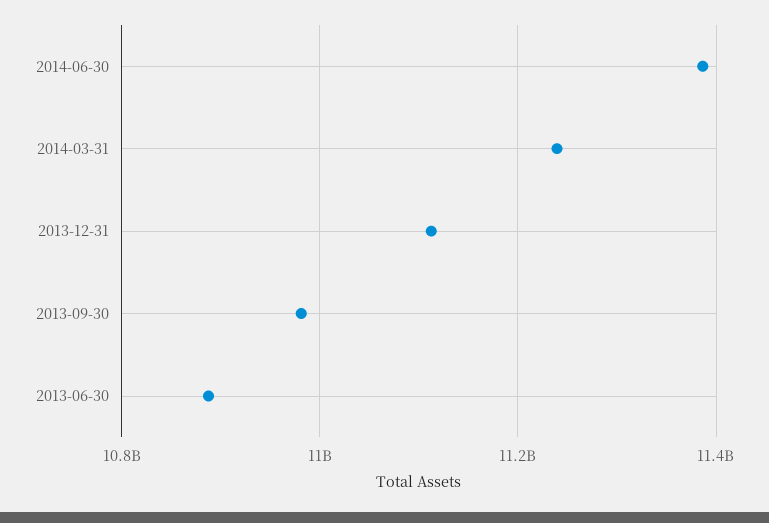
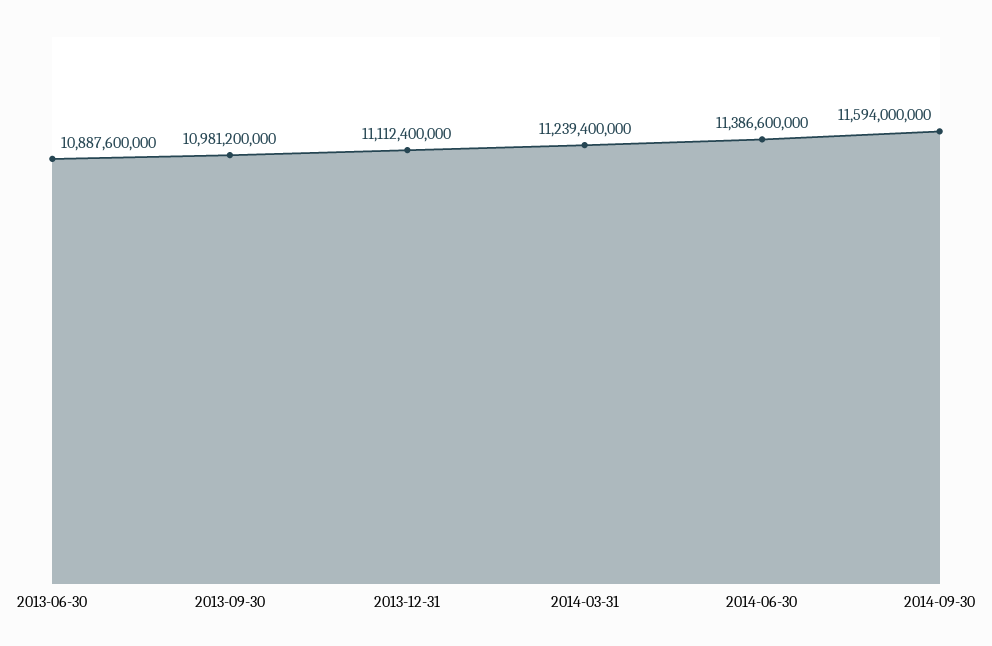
2014-09-30: none -> 11594000000

